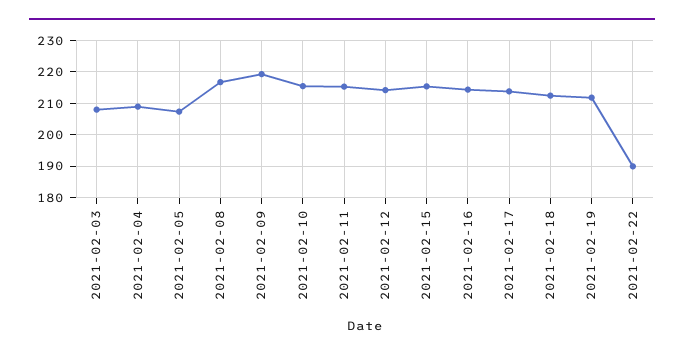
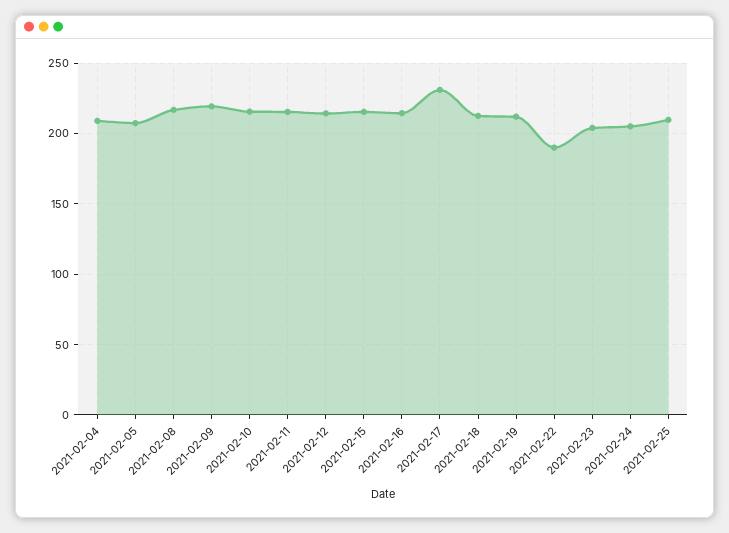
2021-02-03: 208 -> none
2021-02-17: 214 -> 230
2021-02-23: none -> 205
2021-02-24: none -> 205
2021-02-25: none -> 210

